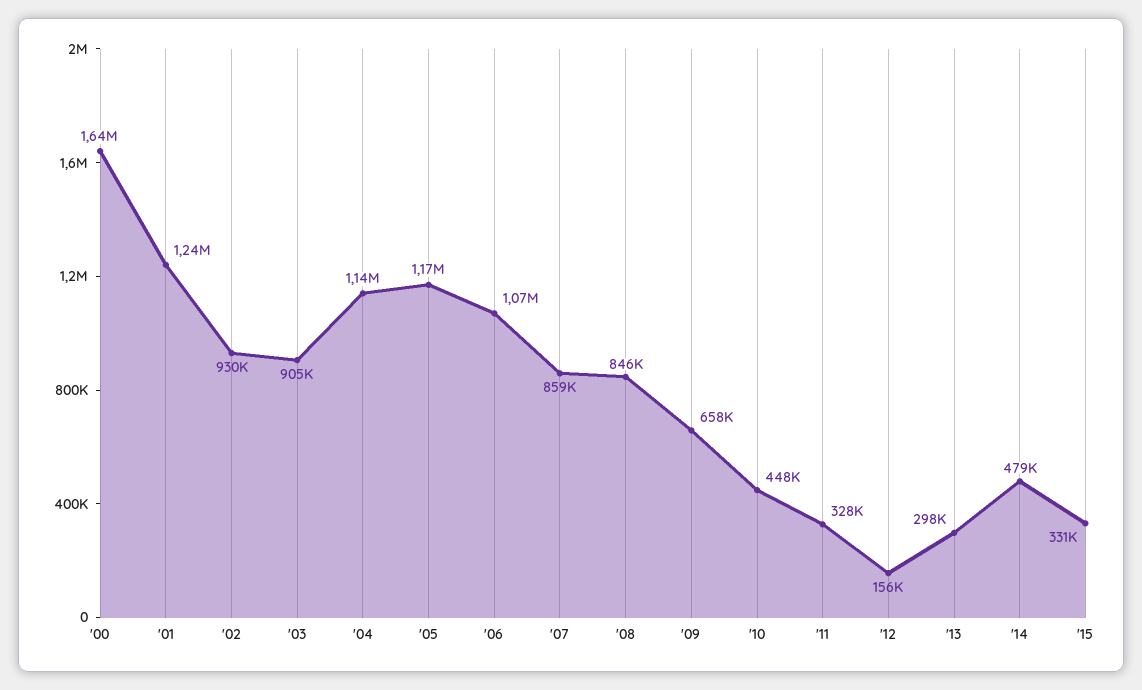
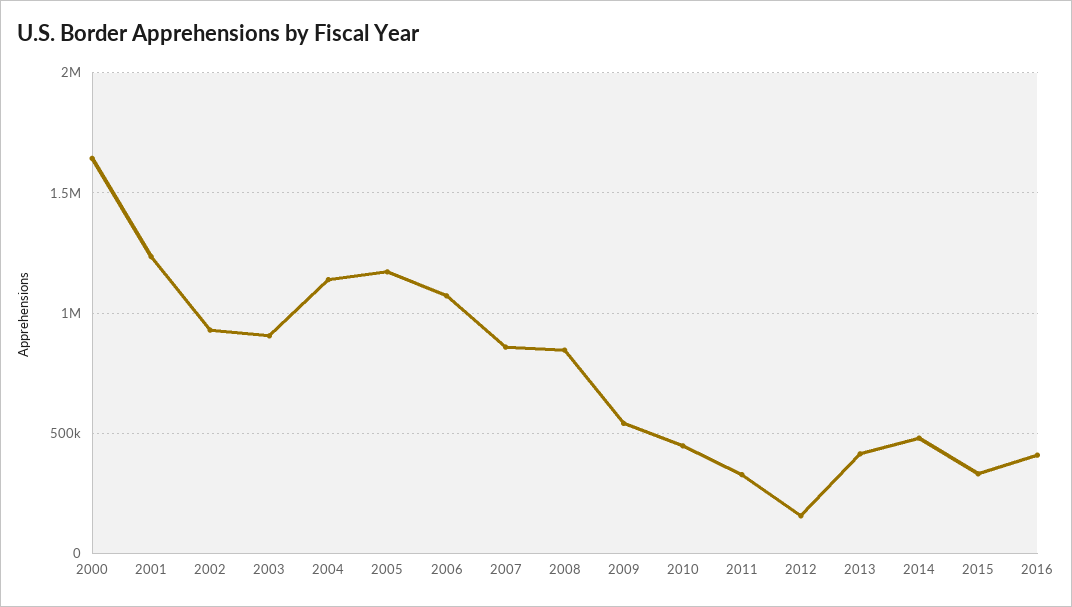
'09: 658000 -> 550000
'13: 298000 -> 400000
2016: none -> 400000

